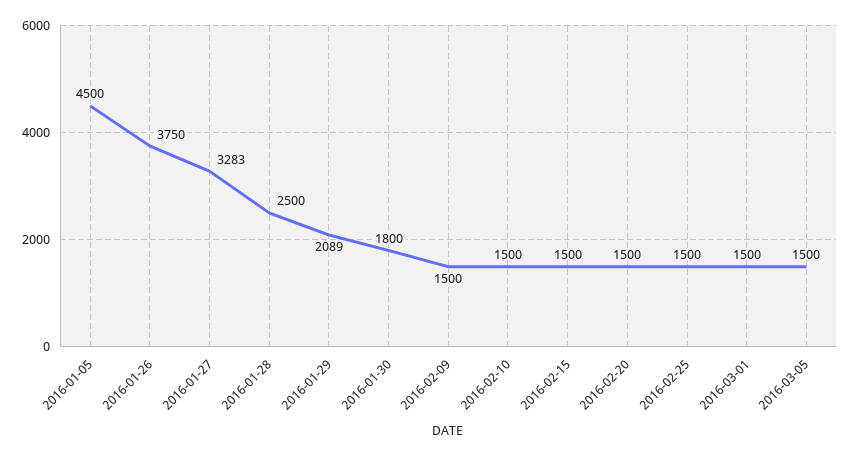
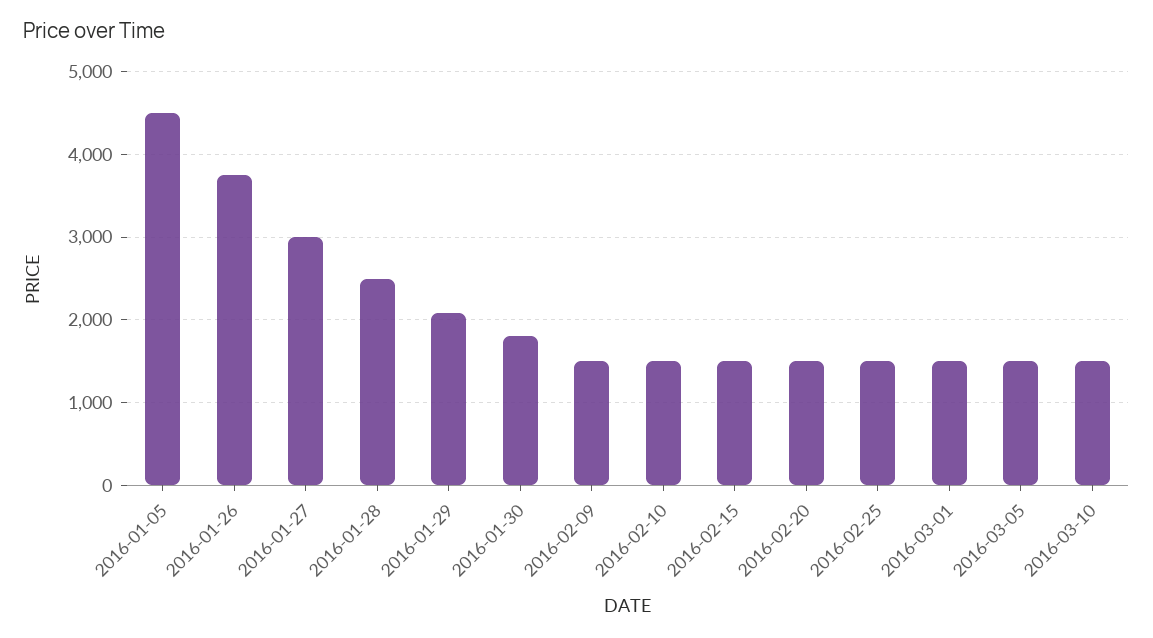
2016-01-27: 3283 -> 3000
2016-03-10: none -> 1500

